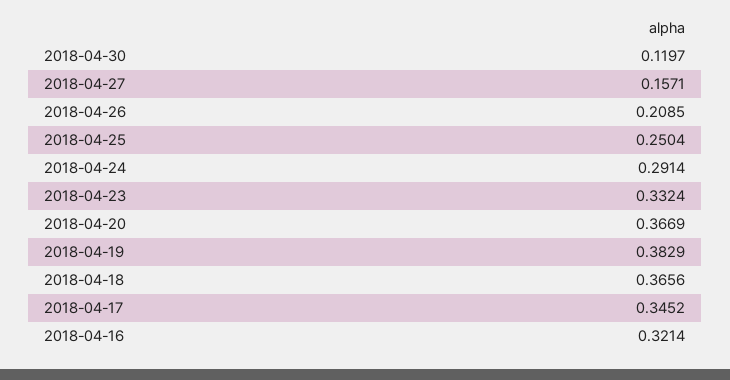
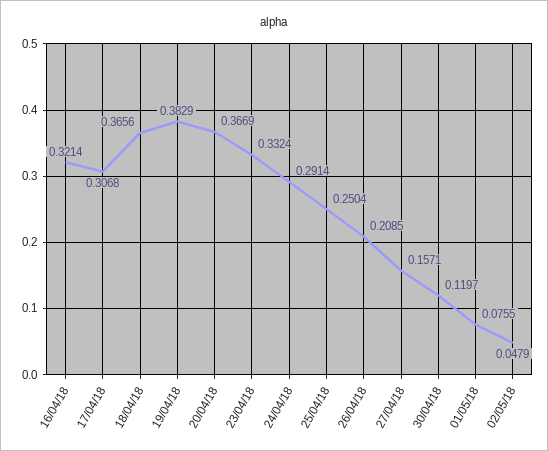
2018-04-17: 0.3452 -> 0.3068
01/05/18: none -> 0.0755
02/05/18: none -> 0.0479

